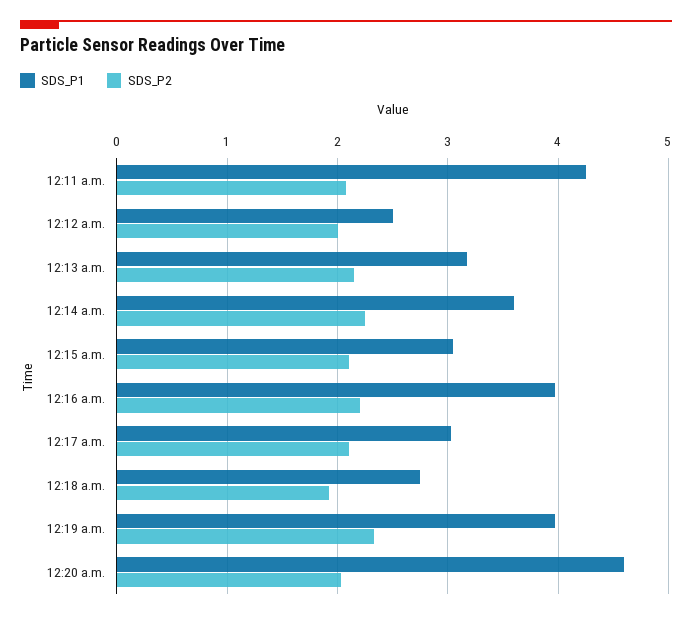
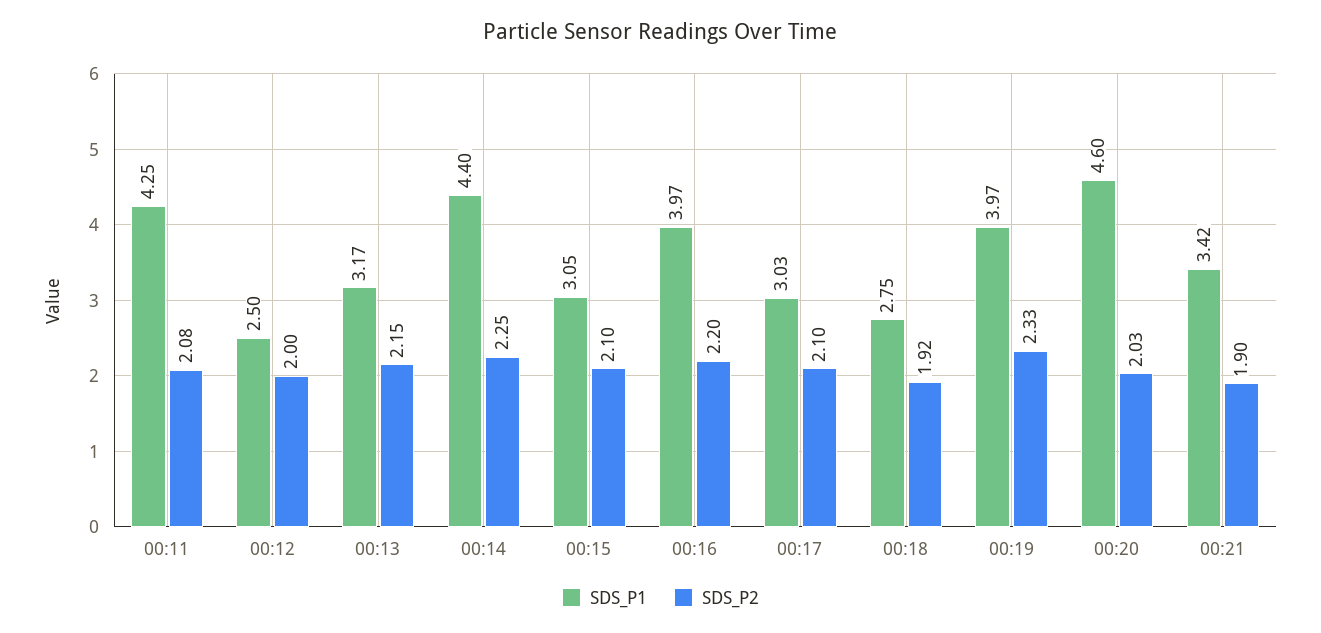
SDS_P1, 12:14 a.m.: 3.6 -> 4.4
SDS_P1, 00:21: none -> 3.42
SDS_P2, 00:21: none -> 1.9

